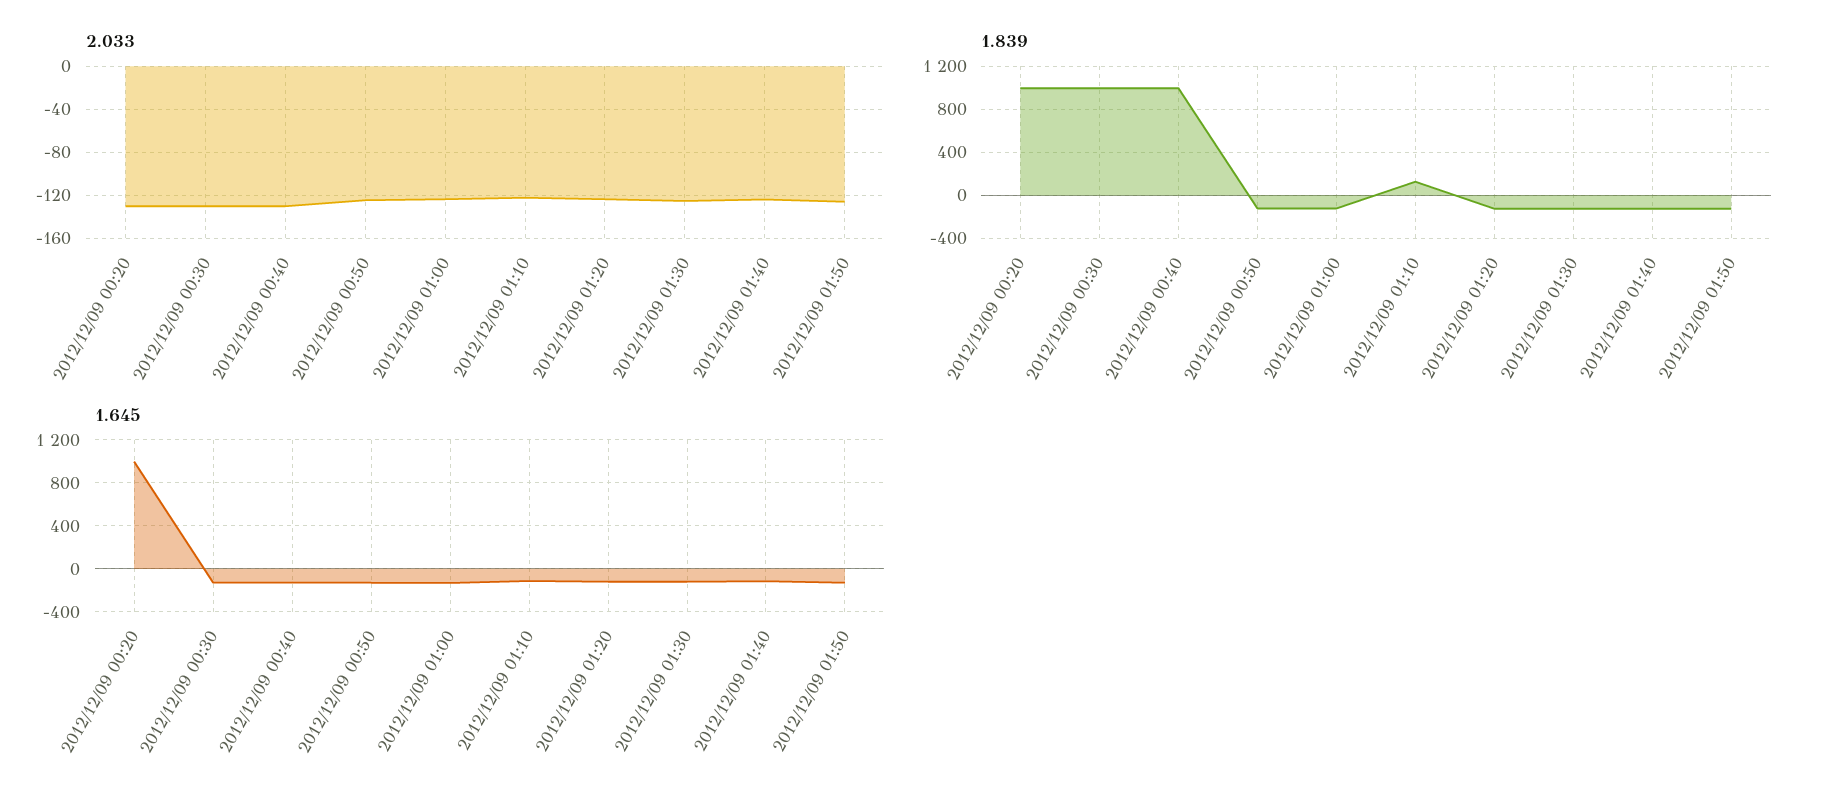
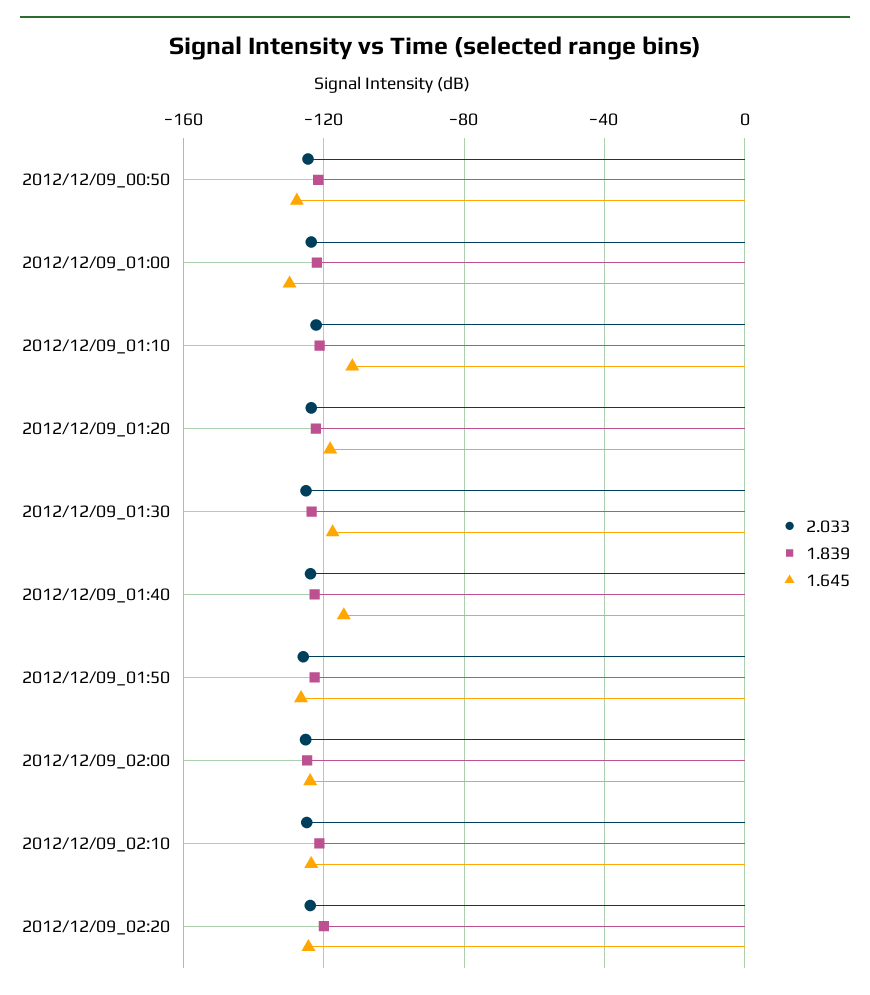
2.033, 2012/12/09 00:20: -130 -> none
2.033, 2012/12/09 00:30: -130 -> none
2.033, 2012/12/09 00:40: -130 -> none
1.839, 2012/12/09 00:20: 1000 -> none
1.839, 2012/12/09 00:30: 1000 -> none
1.839, 2012/12/09 00:40: 1000 -> none
1.839, 2012/12/09 01:10: 100 -> -120
1.645, 2012/12/09 00:20: 1000 -> none
1.645, 2012/12/09 00:30: -100 -> none
1.645, 2012/12/09 00:40: -100 -> none
2.033, 2012/12/09_02:00: none -> -125
1.839, 2012/12/09_02:00: none -> -125
1.645, 2012/12/09_02:00: none -> -125
2.033, 2012/12/09_02:10: none -> -125
1.839, 2012/12/09_02:10: none -> -120
1.645, 2012/12/09_02:10: none -> -125
2.033, 2012/12/09_02:20: none -> -125
1.839, 2012/12/09_02:20: none -> -120
1.645, 2012/12/09_02:20: none -> -125

